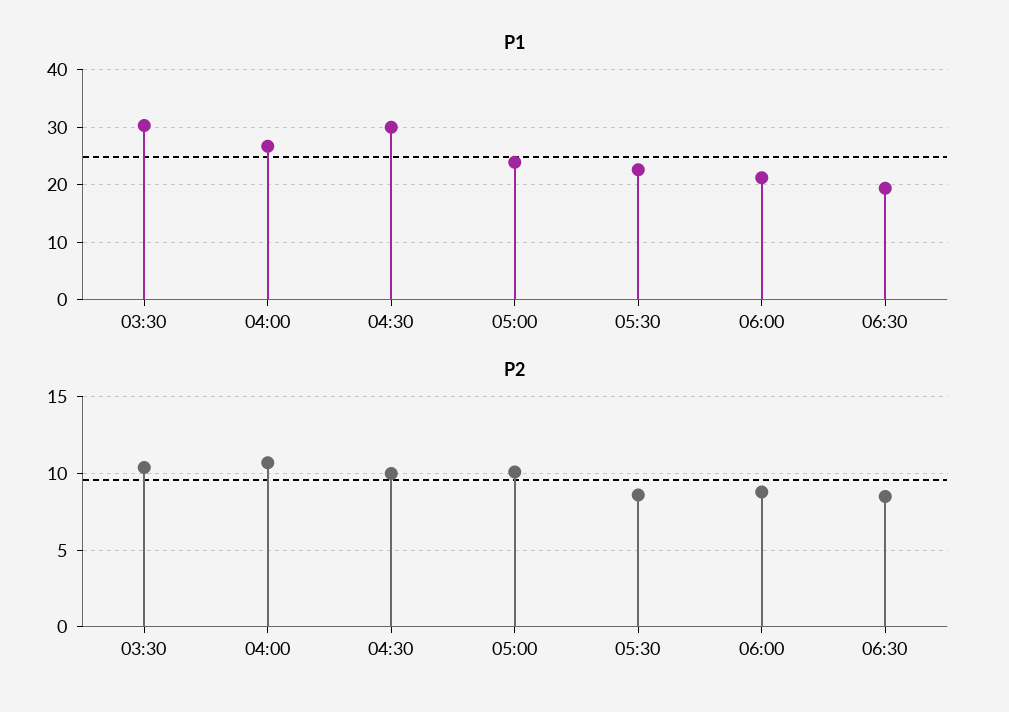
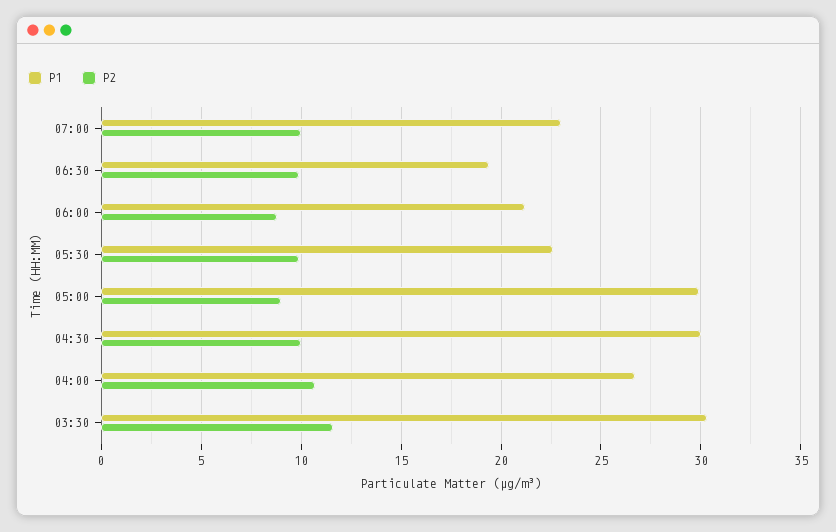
P1, 05:00: 24 -> 30
P2, 03:30: 10.5 -> 11.5
P2, 05:00: 10 -> 9
P2, 05:30: 8.5 -> 10
P2, 06:30: 8.5 -> 10
P1, 07:00: none -> 23
P2, 07:00: none -> 10

